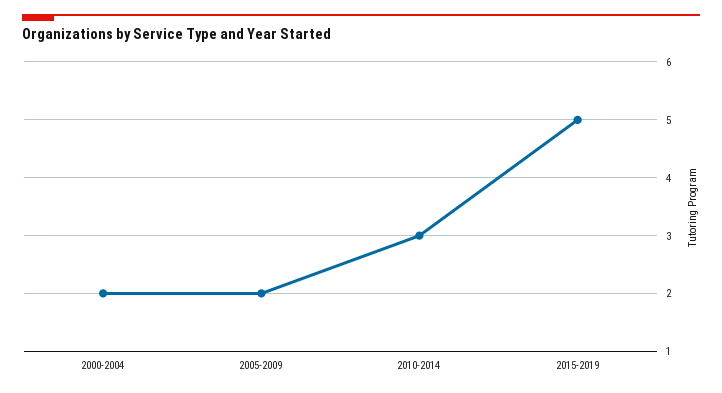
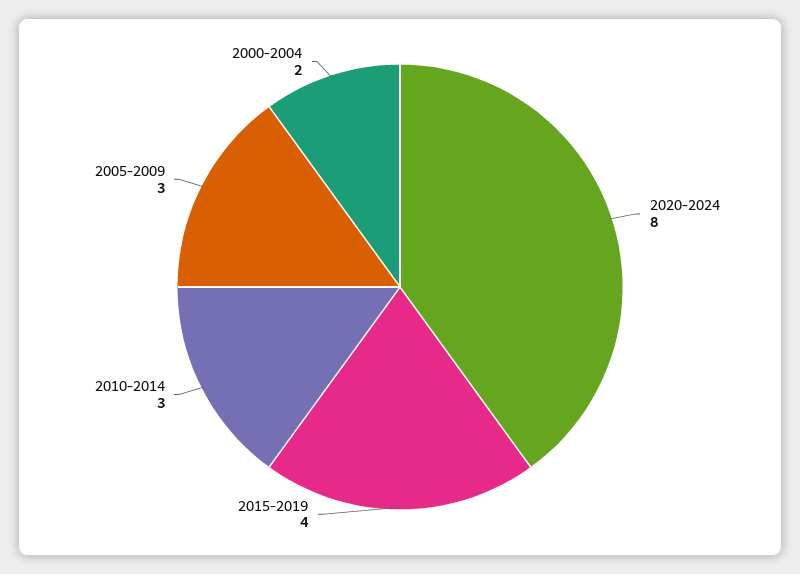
2005-2009: 2 -> 3
2015-2019: 5 -> 4
2020-2024: none -> 8

